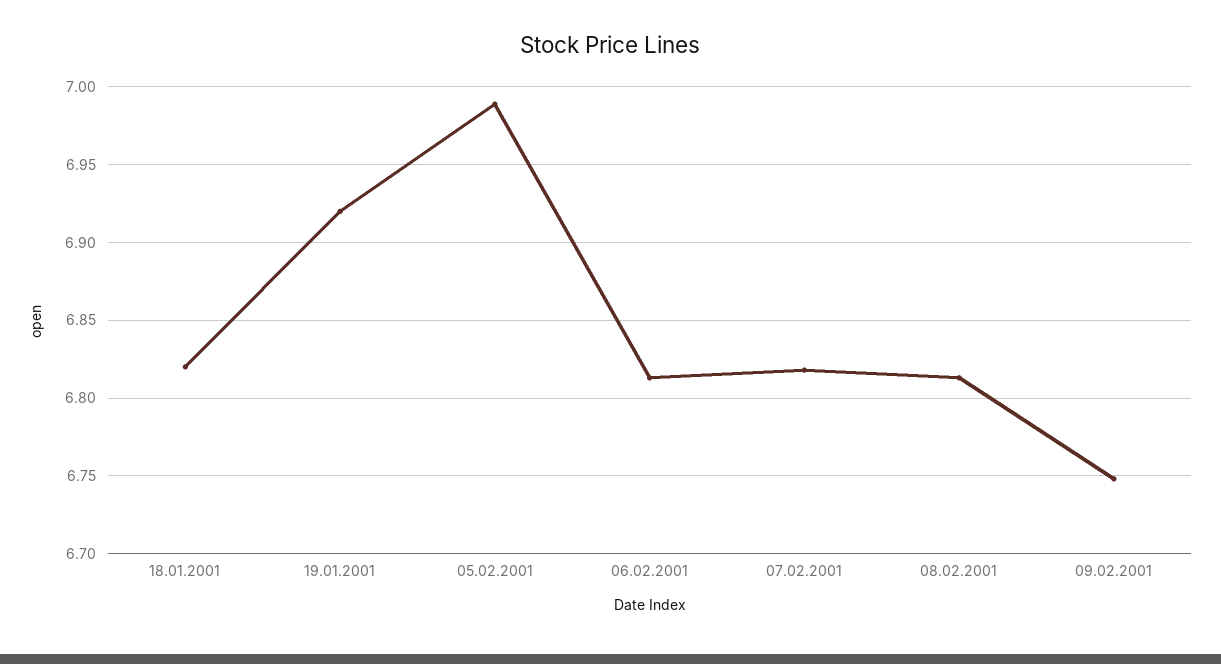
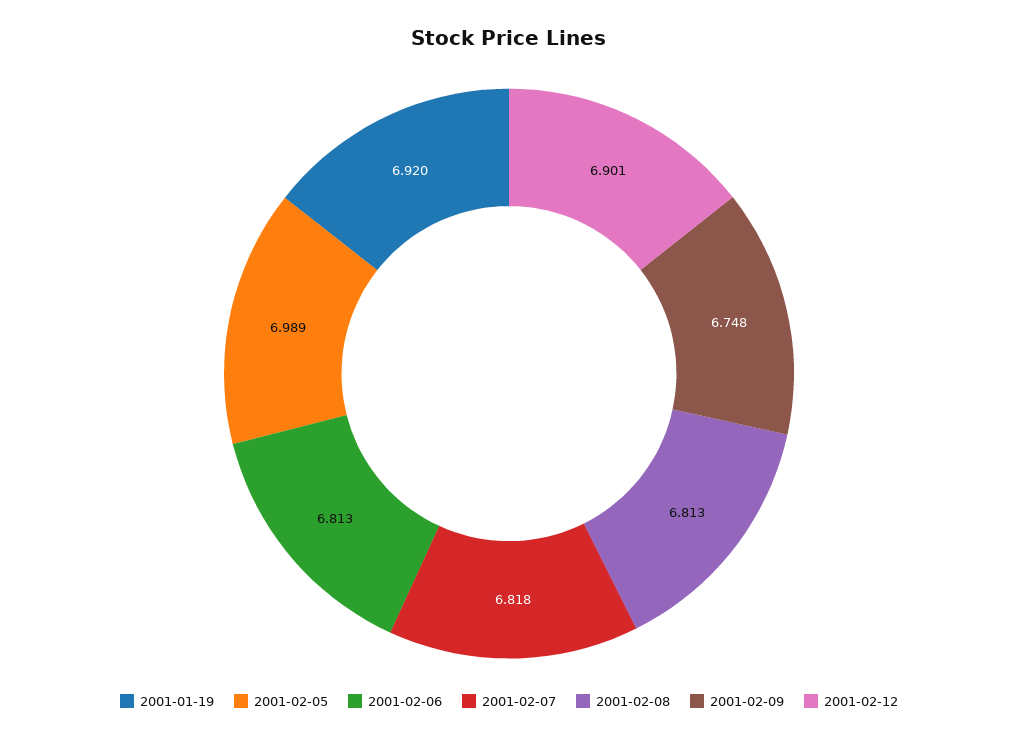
18.01.2001: 6.82 -> none
2001-02-12: none -> 6.901

